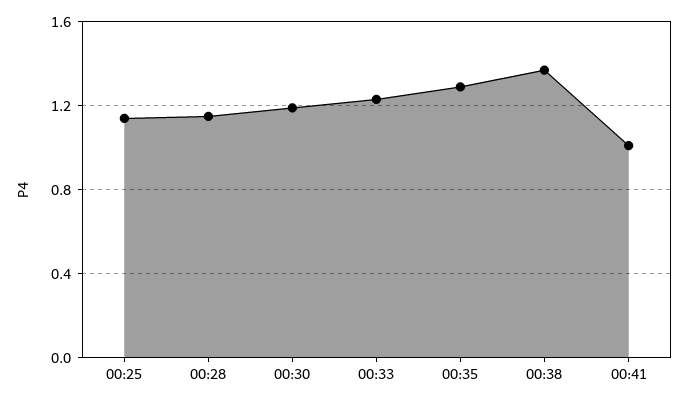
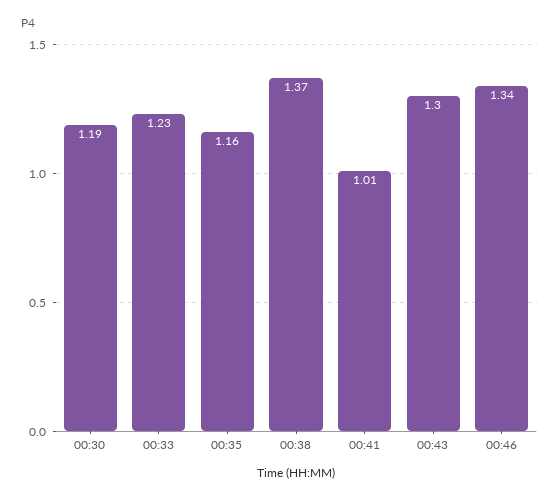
00:25: 1.15 -> none
00:28: 1.15 -> none
00:35: 1.3 -> 1.16
00:43: none -> 1.3
00:46: none -> 1.34

